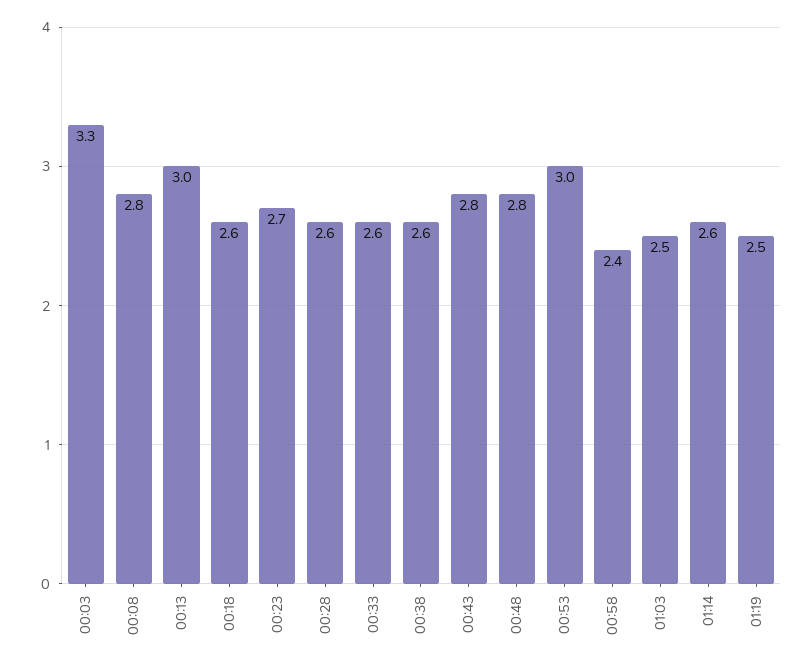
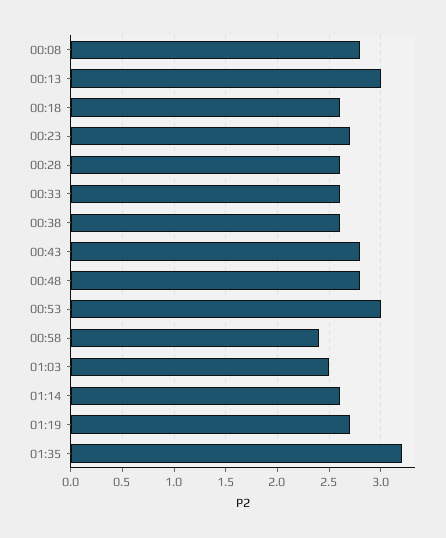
00:03: 3.3 -> none
01:19: 2.5 -> 2.7
01:35: none -> 3.2

